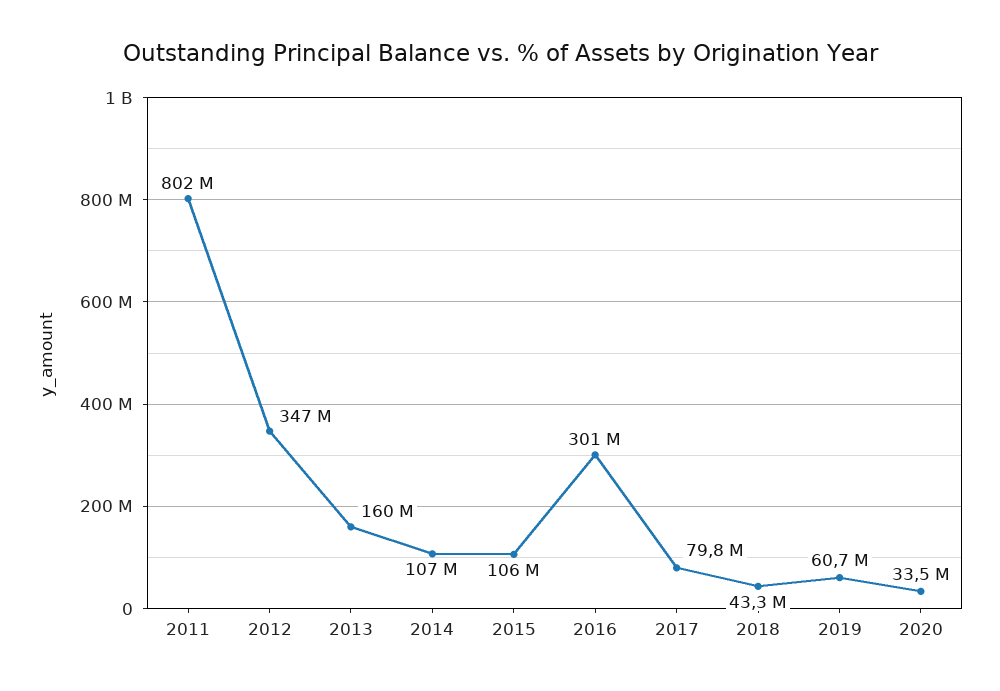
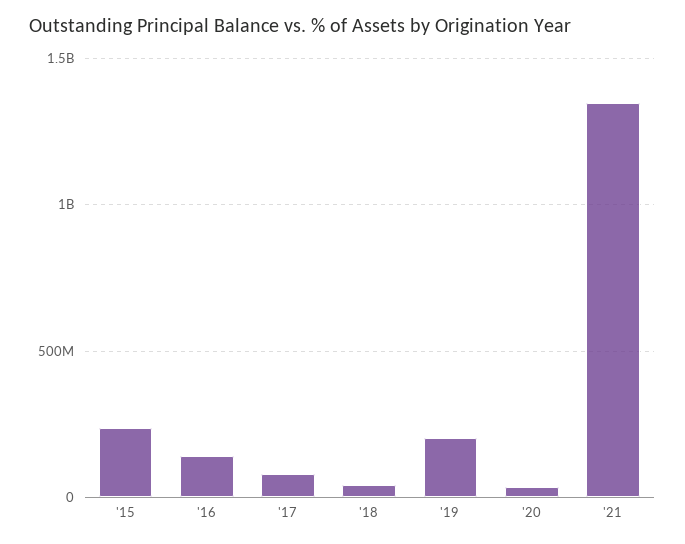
2011: 802000000 -> none
2012: 347000000 -> none
2013: 160000000 -> none
2014: 107000000 -> none
2015: 106000000 -> 250000000
2016: 301000000 -> 150000000
2019: 60700000 -> 200000000
'21: none -> 1350000000

